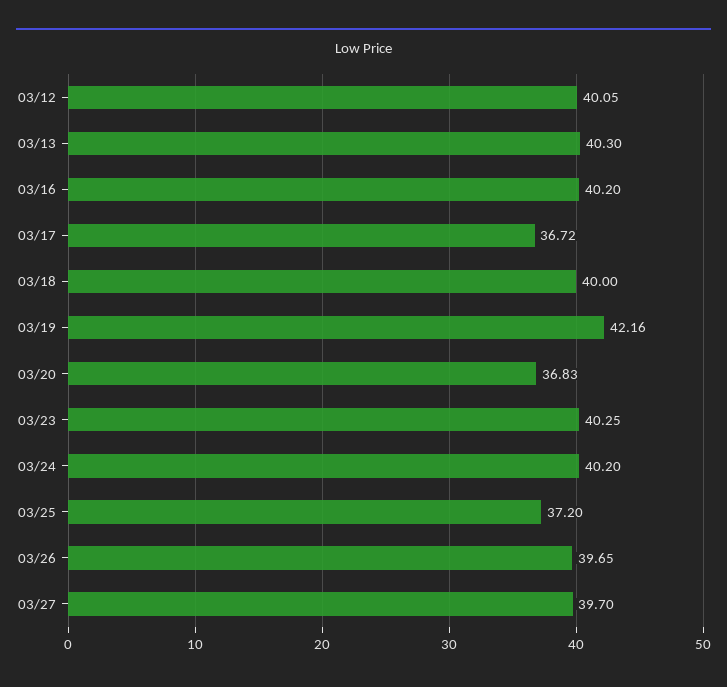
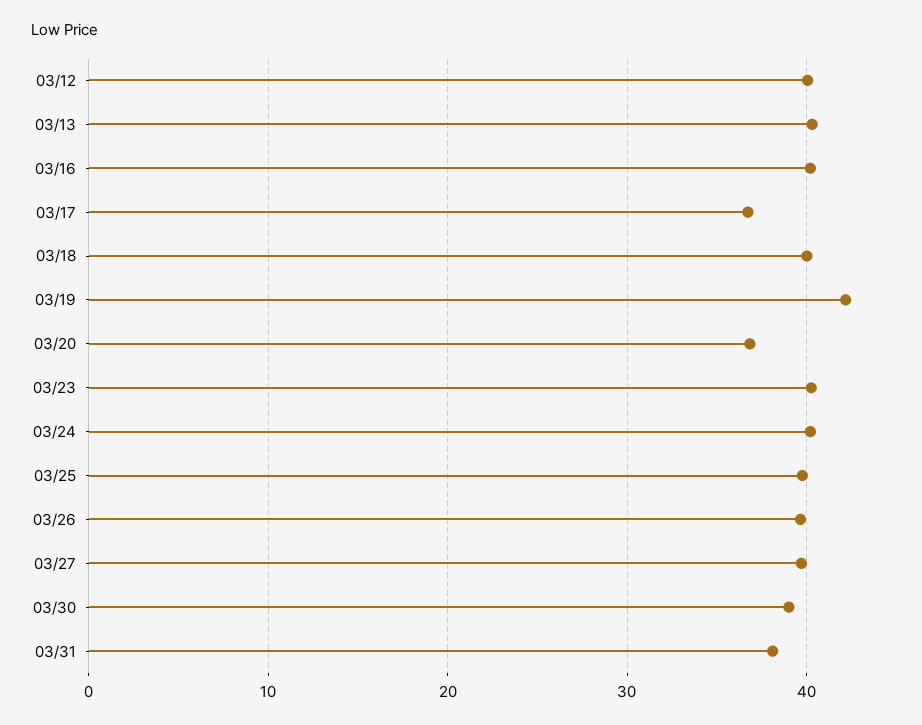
03/25: 37.2 -> 40
03/30: none -> 39
03/31: none -> 38

